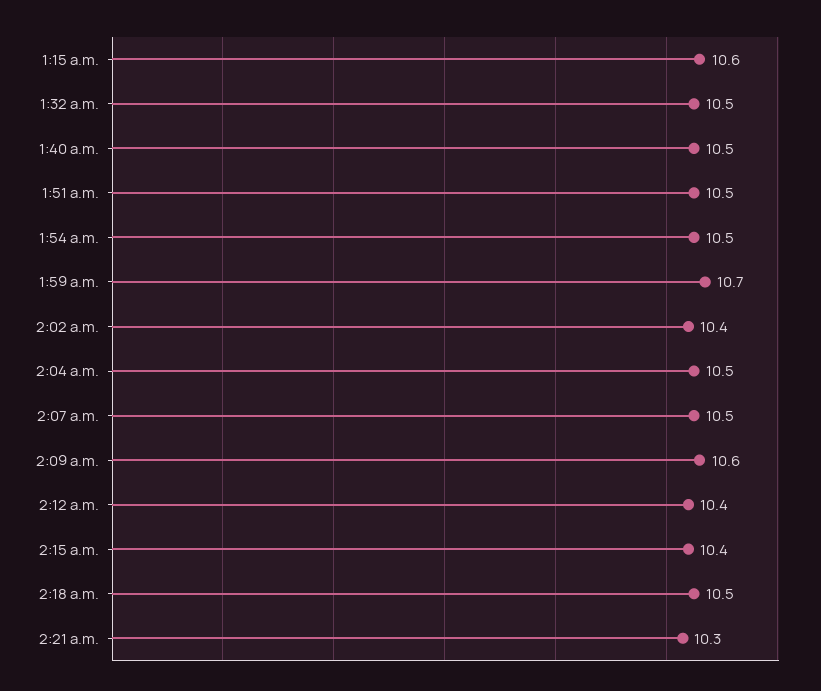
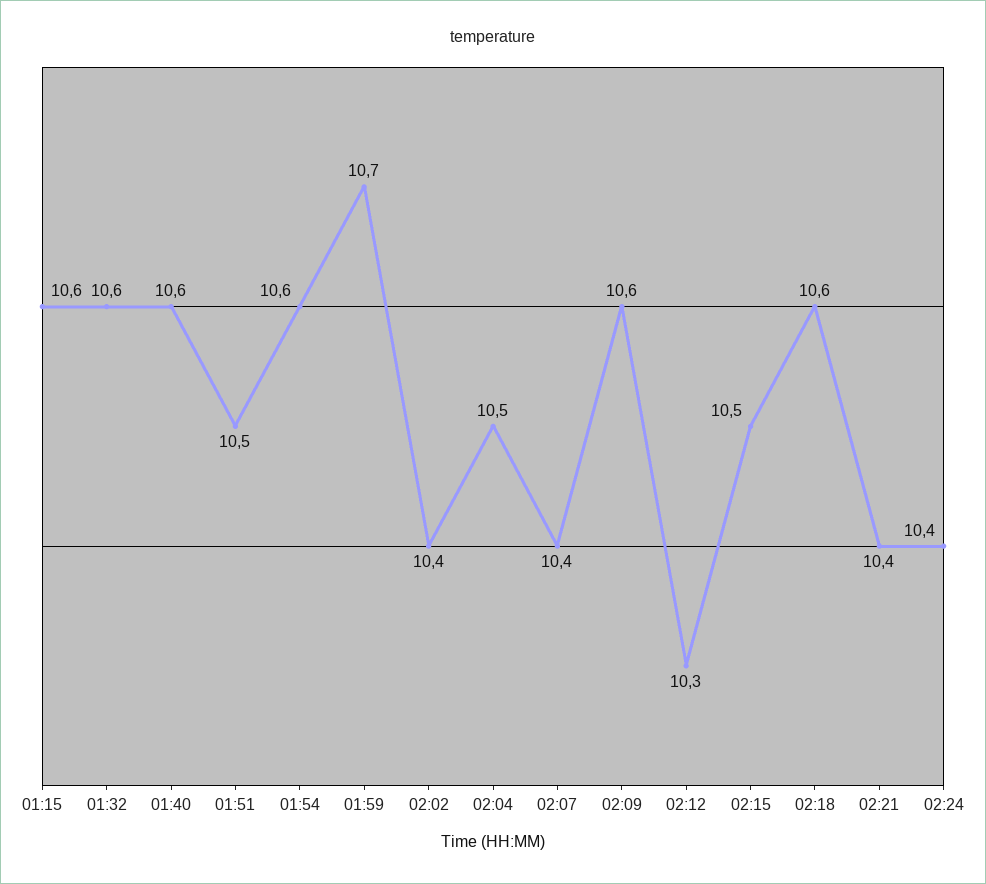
1:32 a.m.: 10.5 -> 10.6
1:40 a.m.: 10.5 -> 10.6
1:54 a.m.: 10.5 -> 10.6
2:07 a.m.: 10.5 -> 10.4
2:12 a.m.: 10.4 -> 10.3
2:15 a.m.: 10.4 -> 10.5
2:18 a.m.: 10.5 -> 10.6
2:21 a.m.: 10.3 -> 10.4
02:24: none -> 10.4

